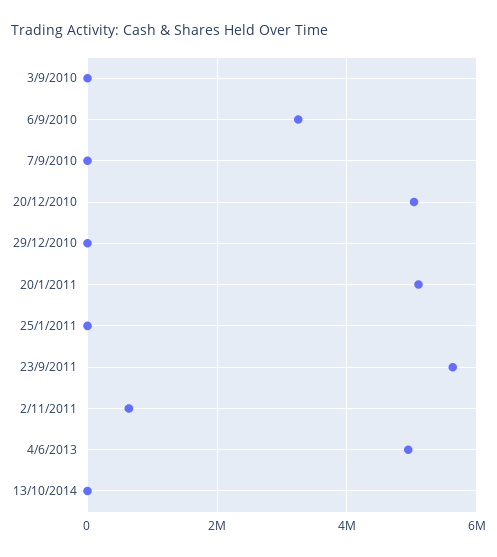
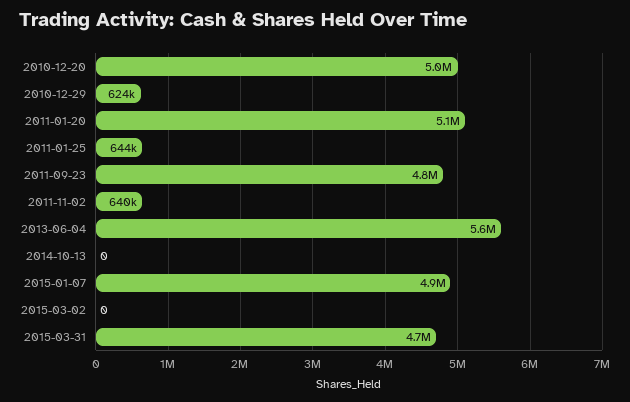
3/9/2010: 0 -> none
6/9/2010: 3200000 -> none
7/9/2010: 0 -> none
29/12/2010: 0 -> 624000
25/1/2011: 0 -> 644000
23/9/2011: 5600000 -> 4800000
4/6/2013: 5000000 -> 5600000
2015-01-07: none -> 4900000
2015-03-02: none -> 0
2015-03-31: none -> 4700000

